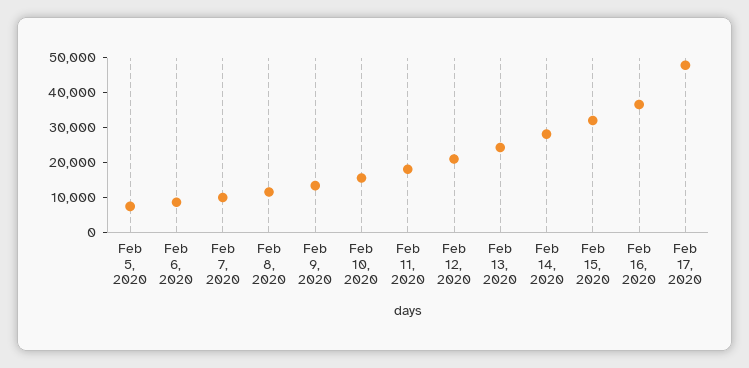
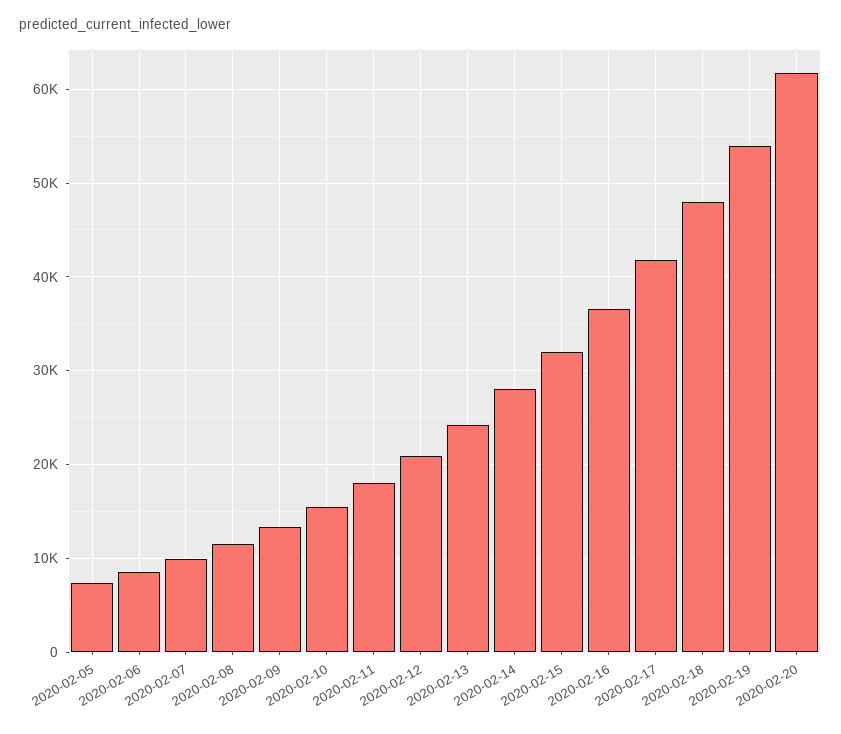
Feb 17, 2020: 47500 -> 42000
2020-02-18: none -> 48000
2020-02-19: none -> 54000
2020-02-20: none -> 62000

